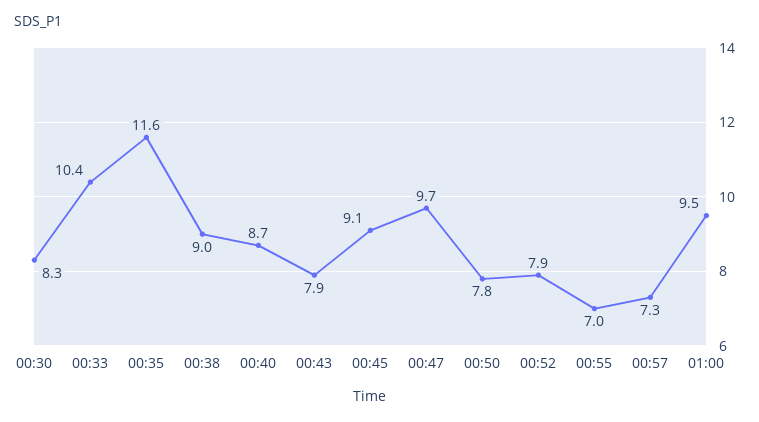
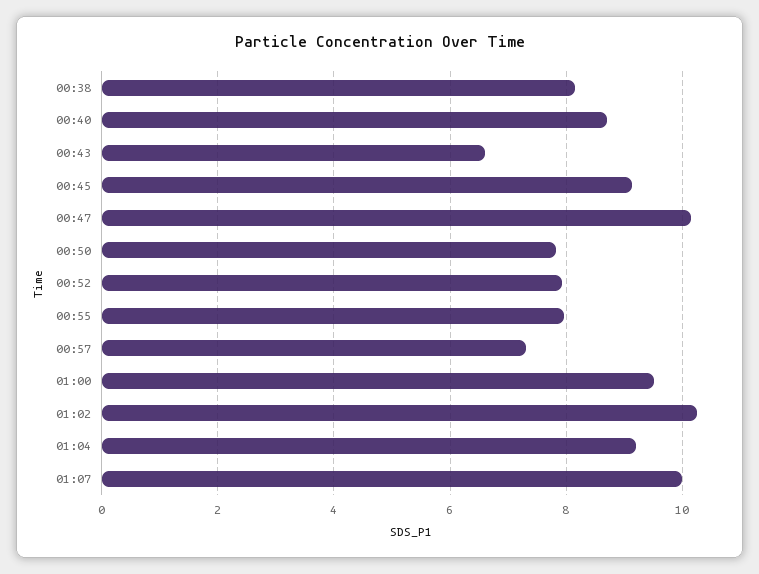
00:30: 8.3 -> none
00:33: 10.4 -> none
00:35: 11.6 -> none
00:38: 9 -> 8.2
00:43: 7.9 -> 6.6
00:47: 9.7 -> 10.2
00:55: 7 -> 8
01:02: none -> 10.2
01:04: none -> 9.2
01:07: none -> 10

